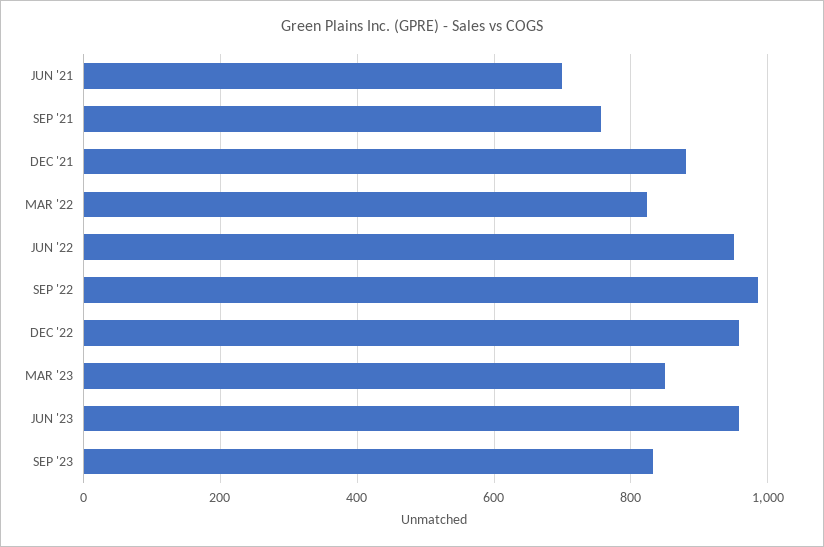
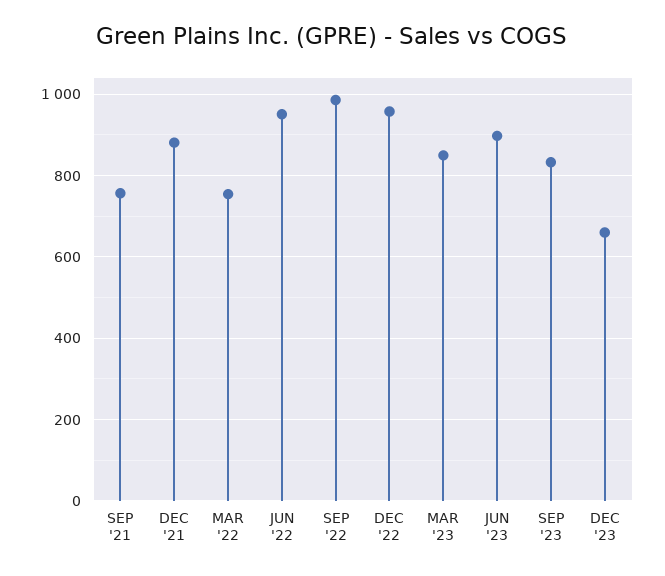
JUN '21: 700 -> none
MAR '22: 820 -> 760
JUN '23: 960 -> 900
DEC '23: none -> 660

